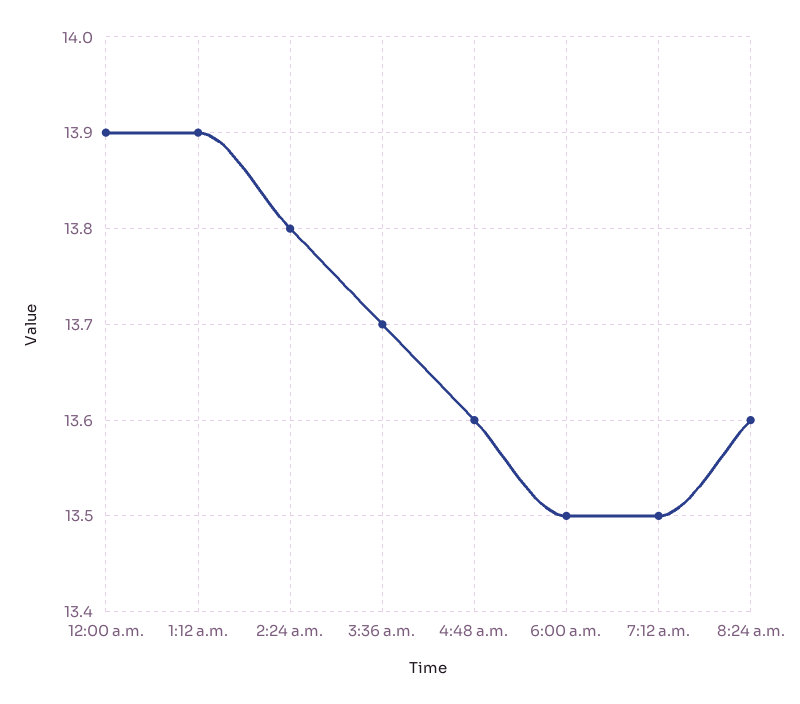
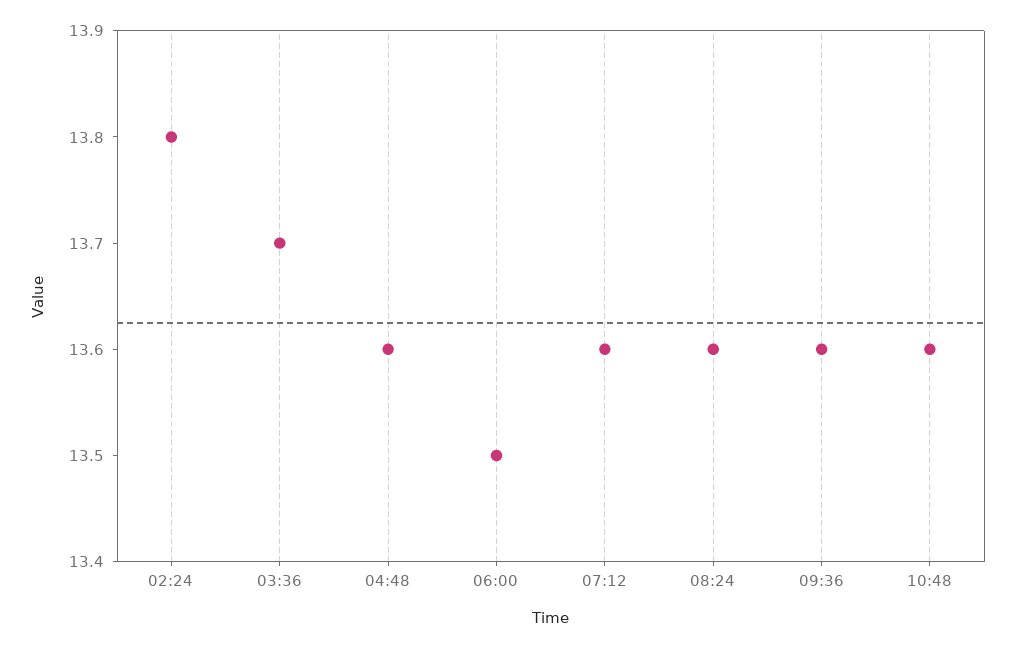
12:00 a.m.: 13.9 -> none
1:12 a.m.: 13.9 -> none
7:12 a.m.: 13.5 -> 13.6
09:36: none -> 13.6
10:48: none -> 13.6

